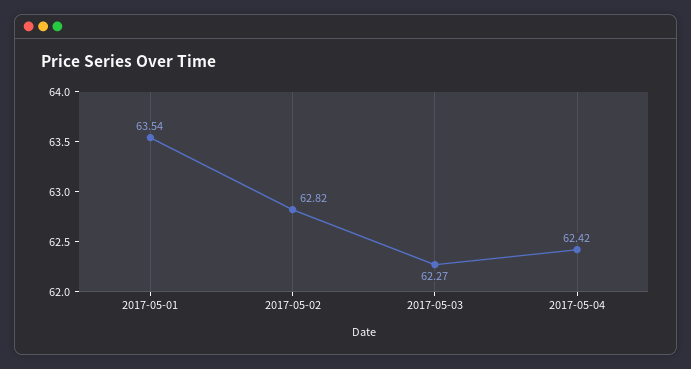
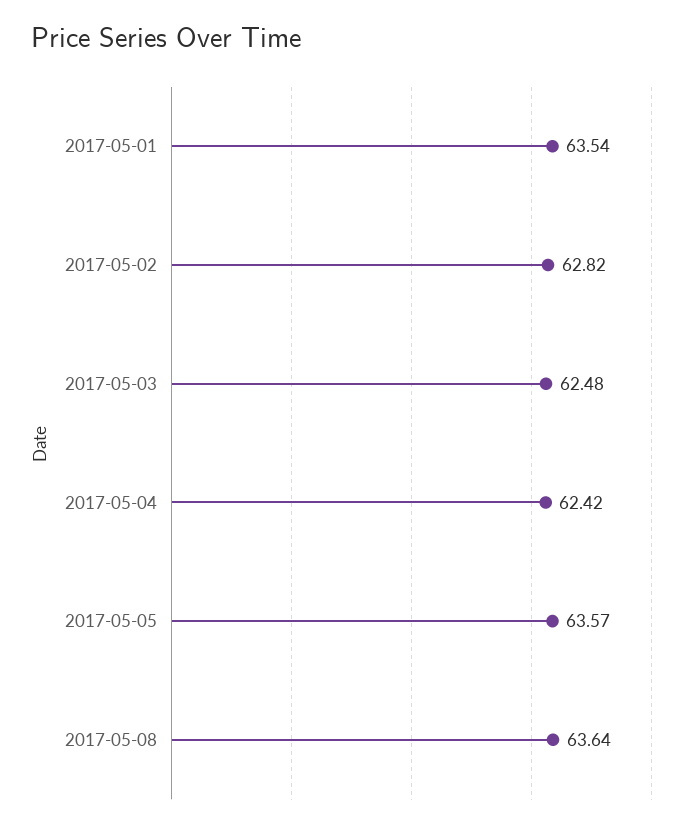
2017-05-03: 62.27 -> 62.48
2017-05-05: none -> 63.57
2017-05-08: none -> 63.64

